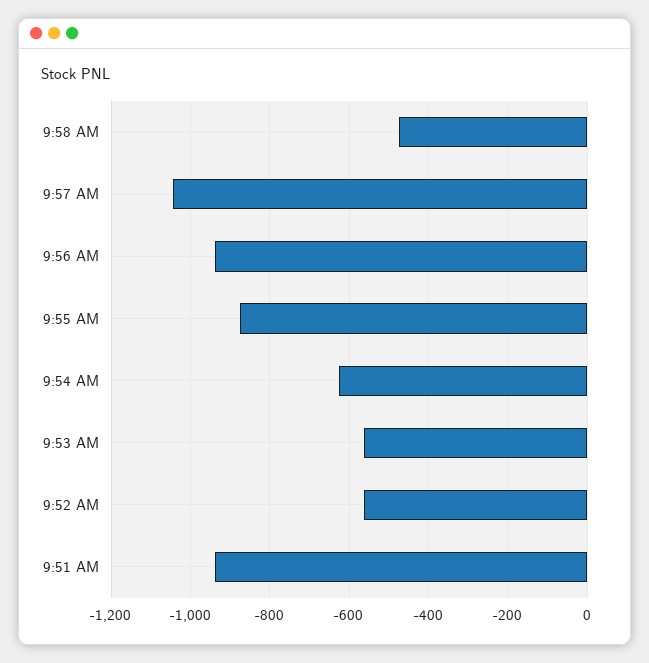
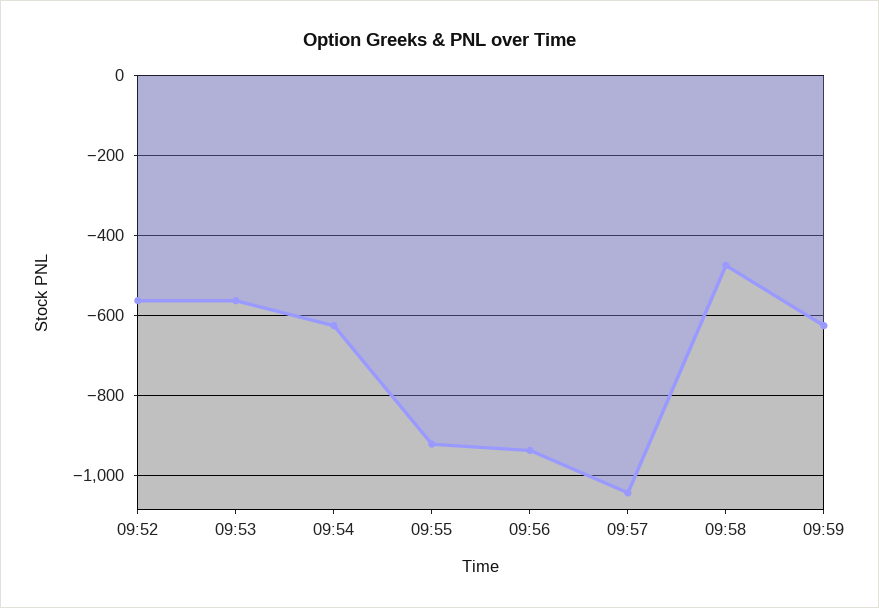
9:55 AM: -880 -> -920
9:51 AM: -940 -> none
09:59: none -> -620

